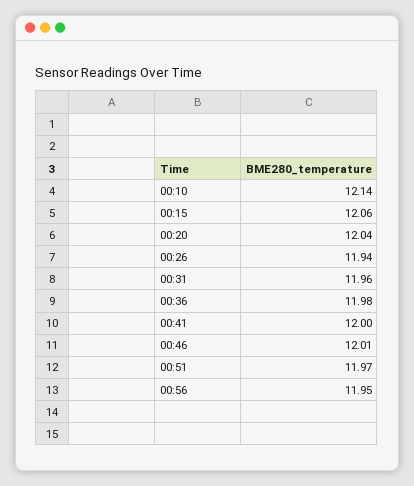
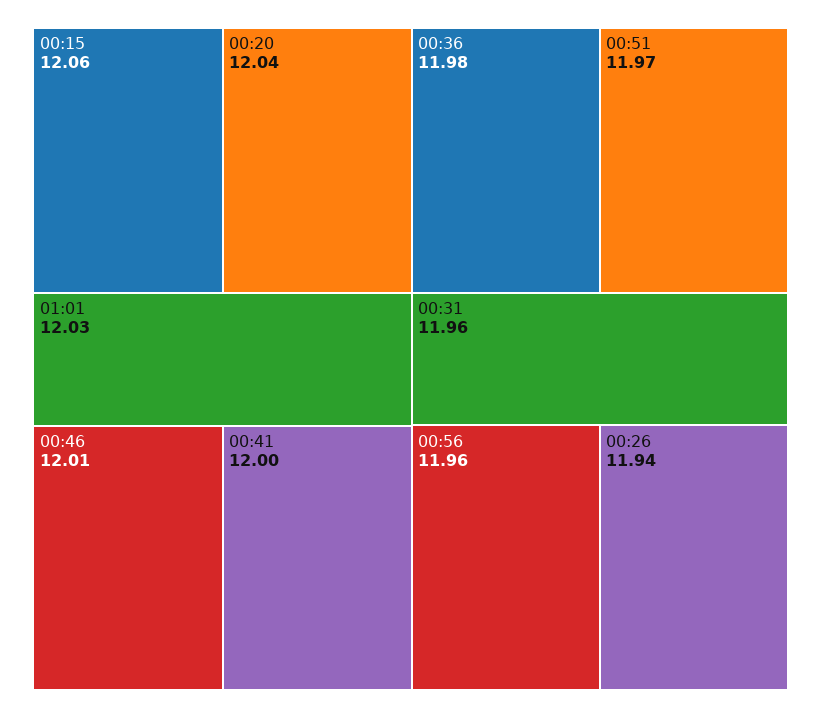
00:10: 12.14 -> none
00:56: 11.95 -> 11.96
01:01: none -> 12.03

